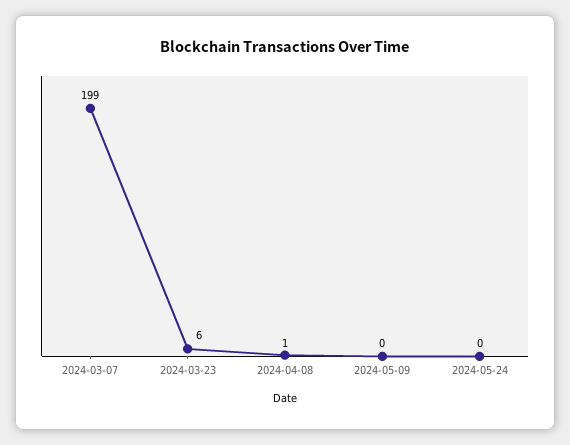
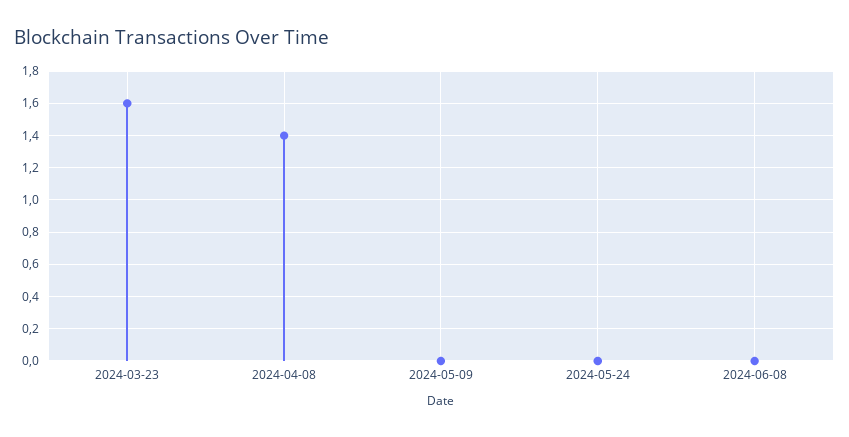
2024-03-07: 199 -> none
2024-03-23: 6 -> 1.6
2024-06-08: none -> 0

